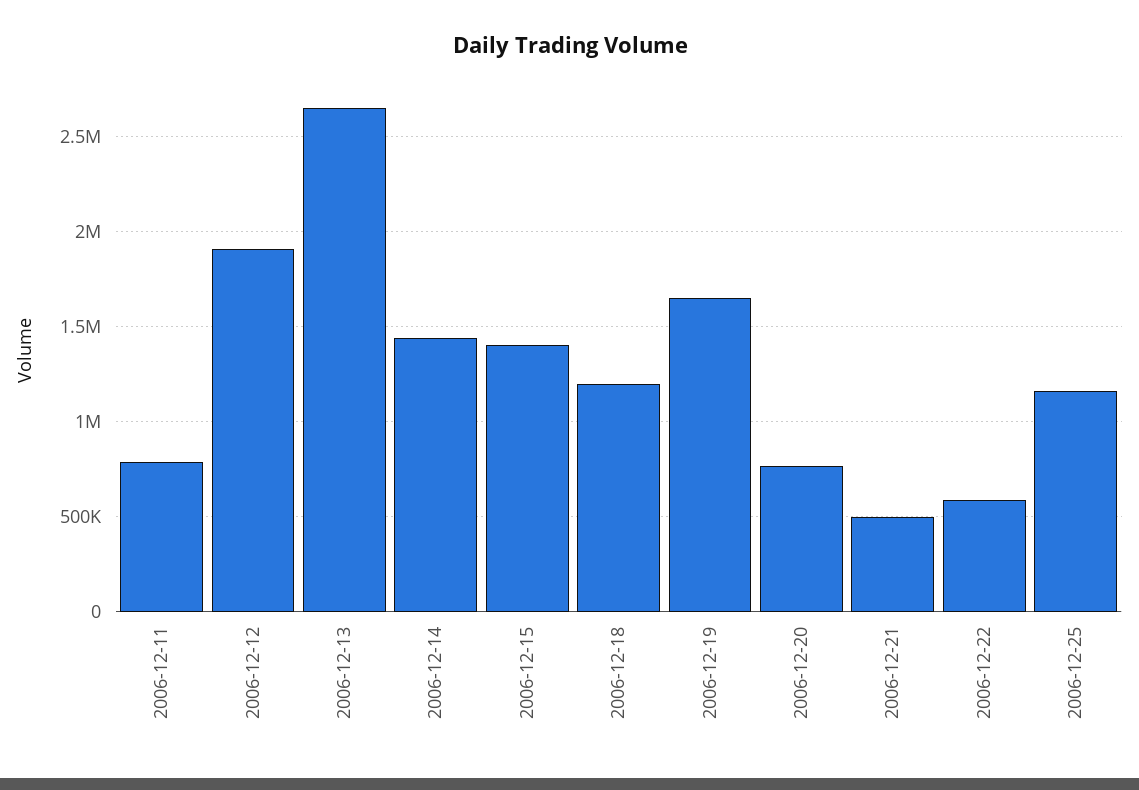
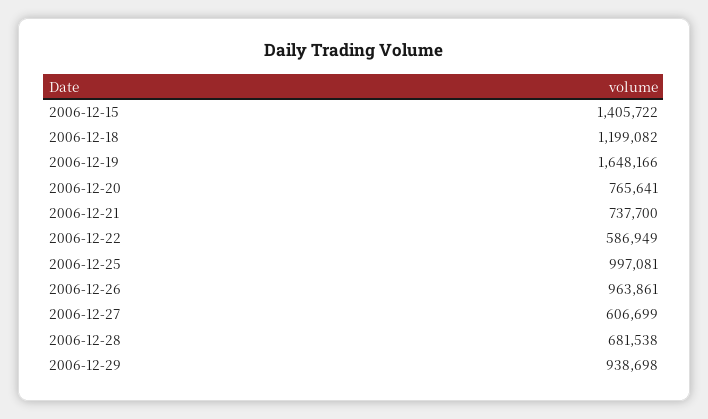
2006-12-11: 800000 -> none
2006-12-12: 1900000 -> none
2006-12-13: 2650000 -> none
2006-12-14: 1450000 -> none
2006-12-21: 500000 -> 737700
2006-12-25: 1150000 -> 997081
2006-12-26: none -> 963861
2006-12-27: none -> 606699
2006-12-28: none -> 681538
2006-12-29: none -> 938698

